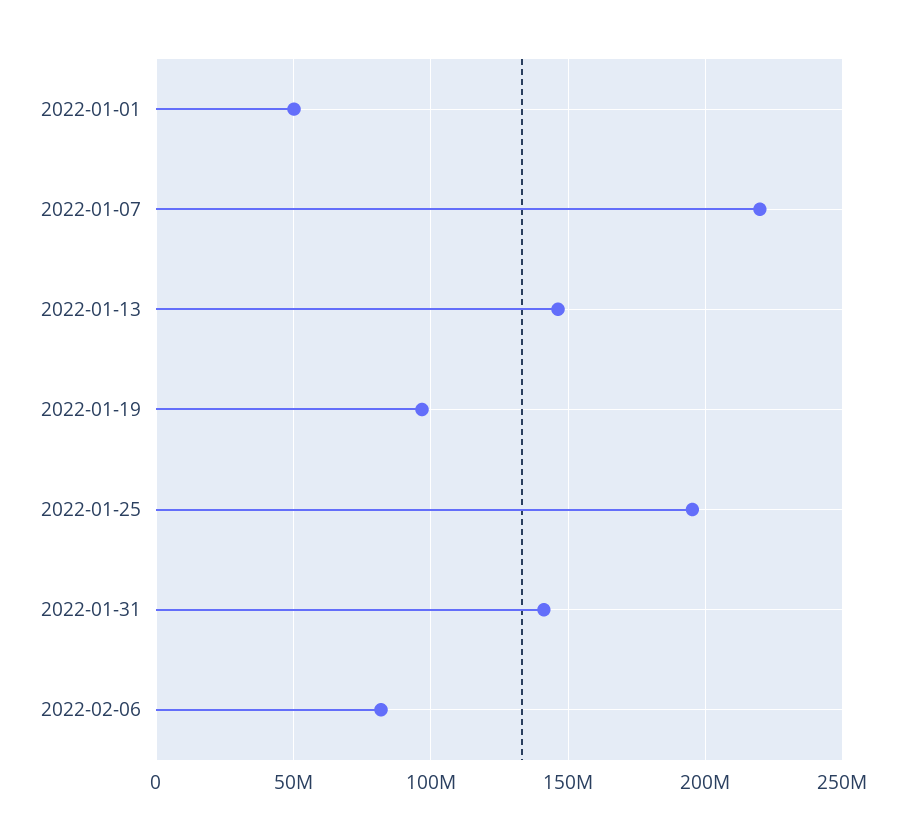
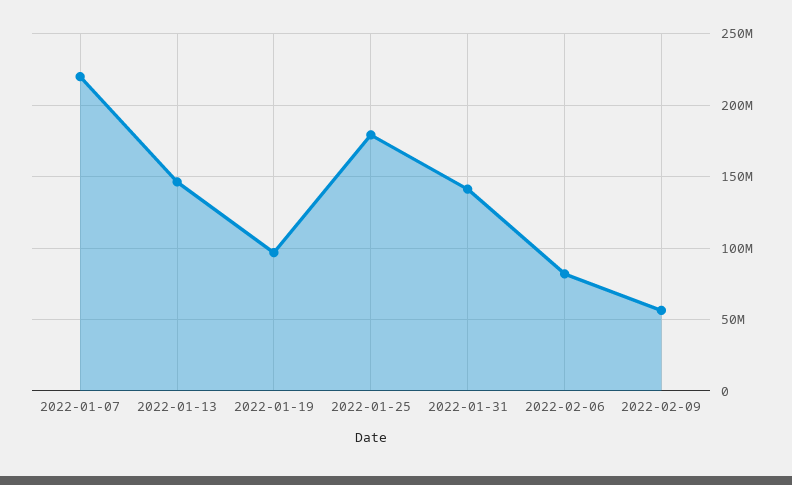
2022-01-01: 50000000 -> none
2022-01-25: 195000000 -> 180000000
2022-02-09: none -> 55000000

